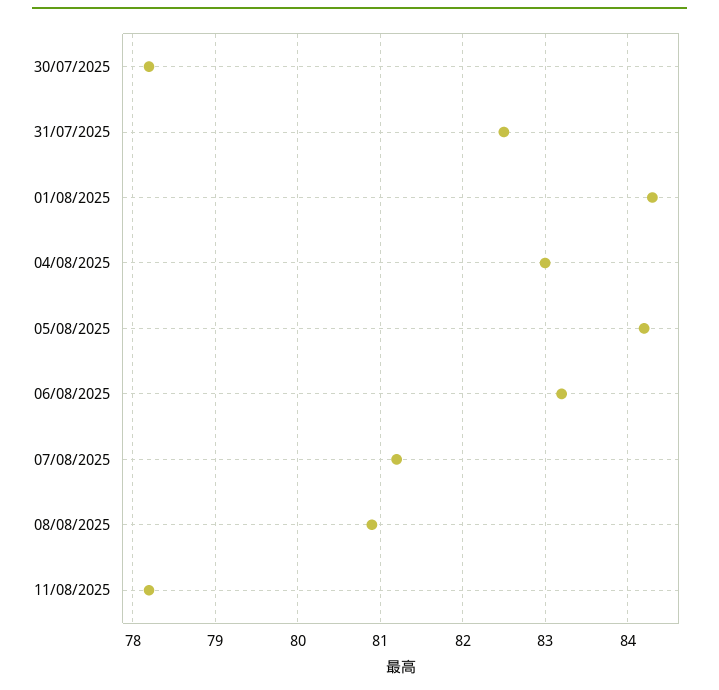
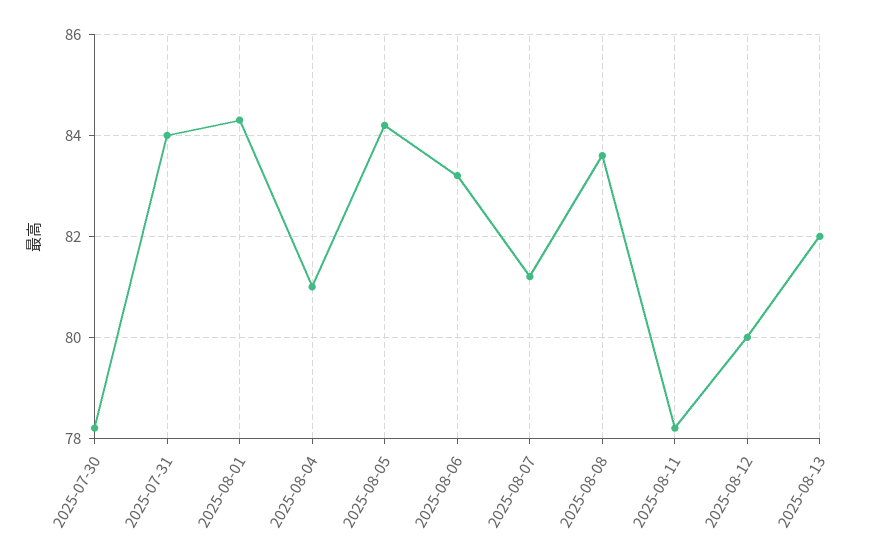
31/07/2025: 82.5 -> 84
04/08/2025: 83 -> 81
08/08/2025: 80.9 -> 83.5
2025-08-12: none -> 80
2025-08-13: none -> 82

